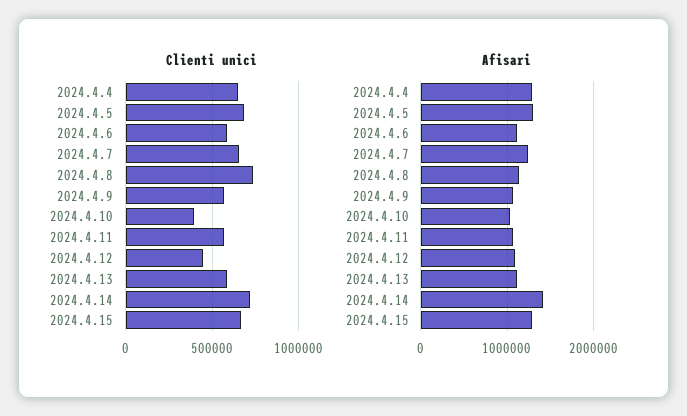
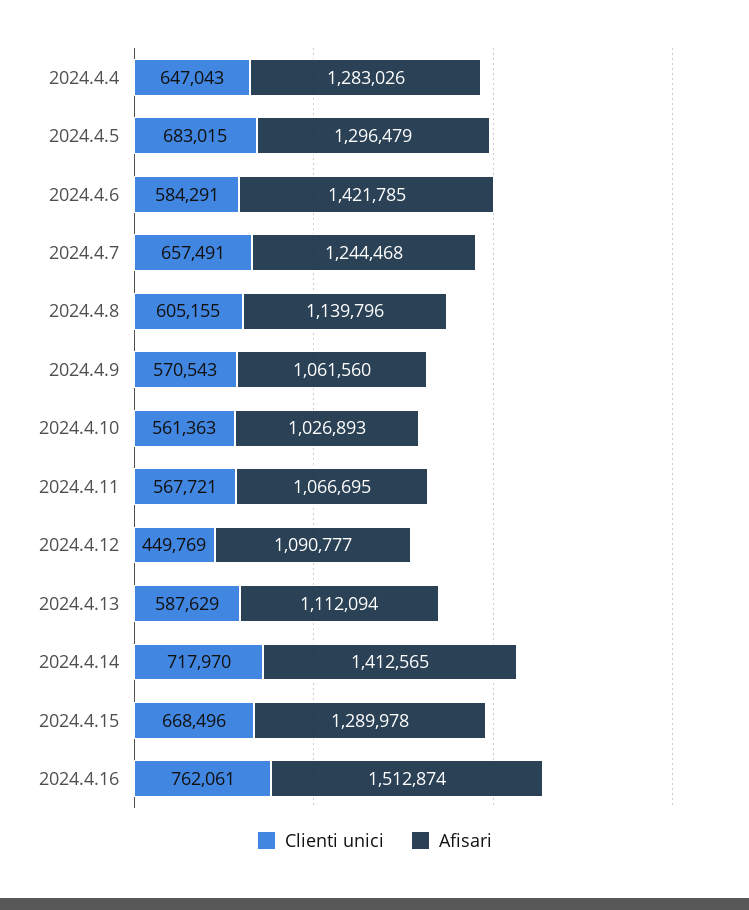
Clienti unici, 2024.4.8: 750000 -> 605155
Clienti unici, 2024.4.10: 400000 -> 561363
Afisari, 2024.4.6: 1100000 -> 1421785
Clienti unici, 2024.4.16: none -> 762061
Afisari, 2024.4.16: none -> 1512874

